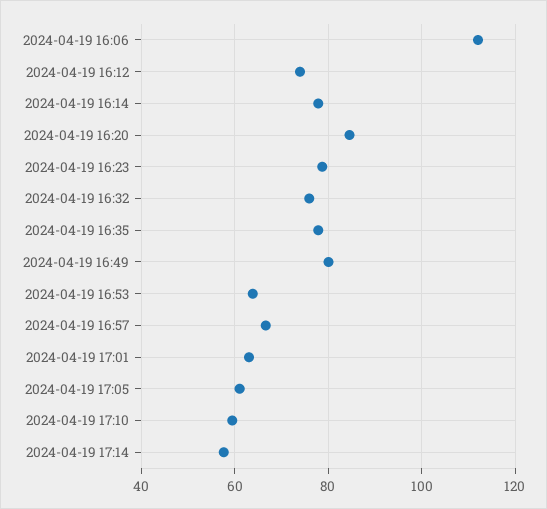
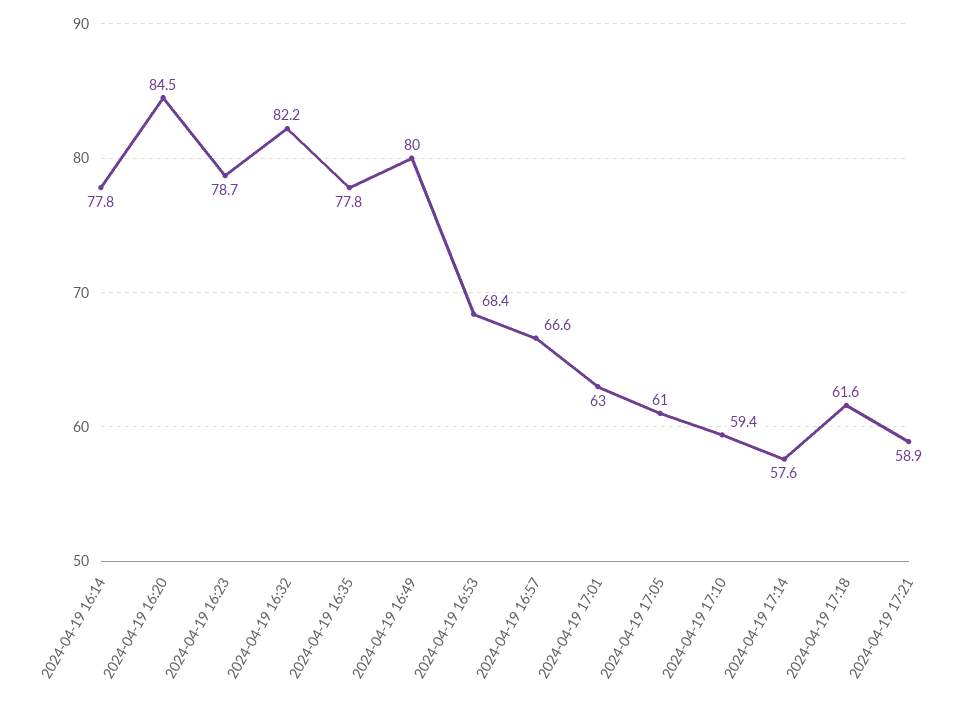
2024-04-19 16:06: 112 -> none
2024-04-19 16:12: 74 -> none
2024-04-19 16:32: 76 -> 82.2
2024-04-19 16:53: 64 -> 68.4
2024-04-19 17:18: none -> 61.6
2024-04-19 17:21: none -> 58.9

